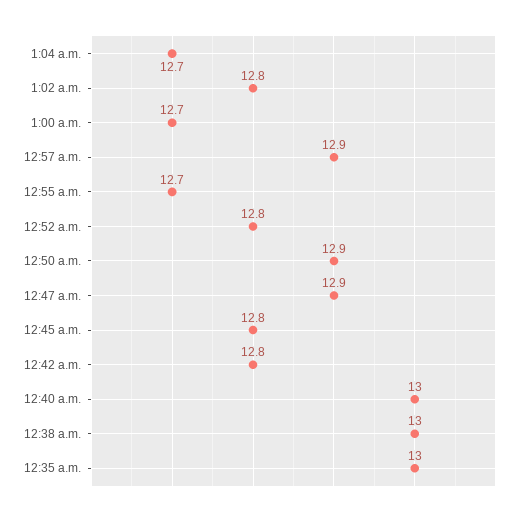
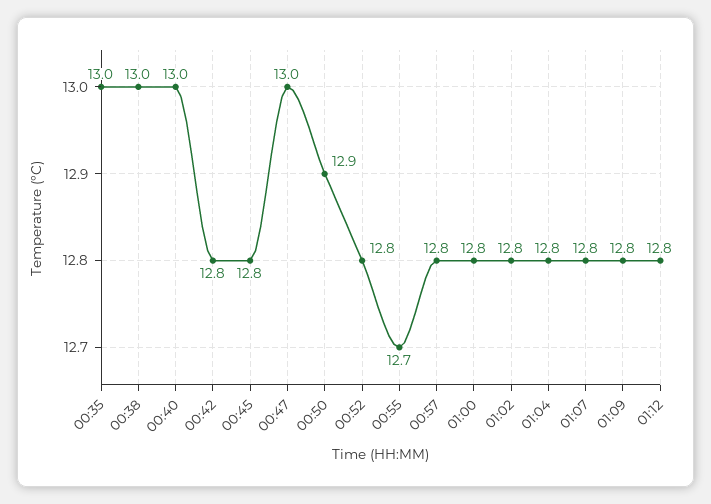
1:04 a.m.: 12.7 -> 12.8
1:00 a.m.: 12.7 -> 12.8
12:57 a.m.: 12.9 -> 12.8
12:47 a.m.: 12.9 -> 13
01:07: none -> 12.8
01:09: none -> 12.8
01:12: none -> 12.8

